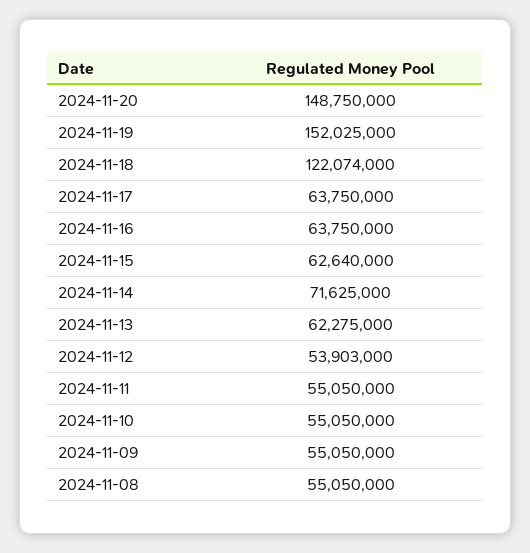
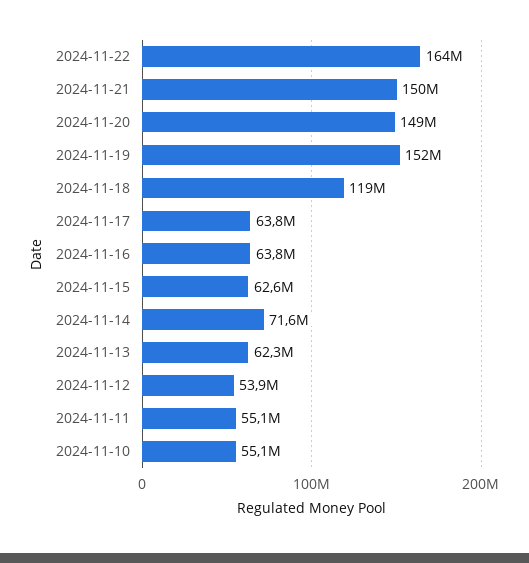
2024-11-18: 122074000 -> 119000000
2024-11-09: 55050000 -> none
2024-11-08: 55050000 -> none
2024-11-22: none -> 164000000
2024-11-21: none -> 150000000

